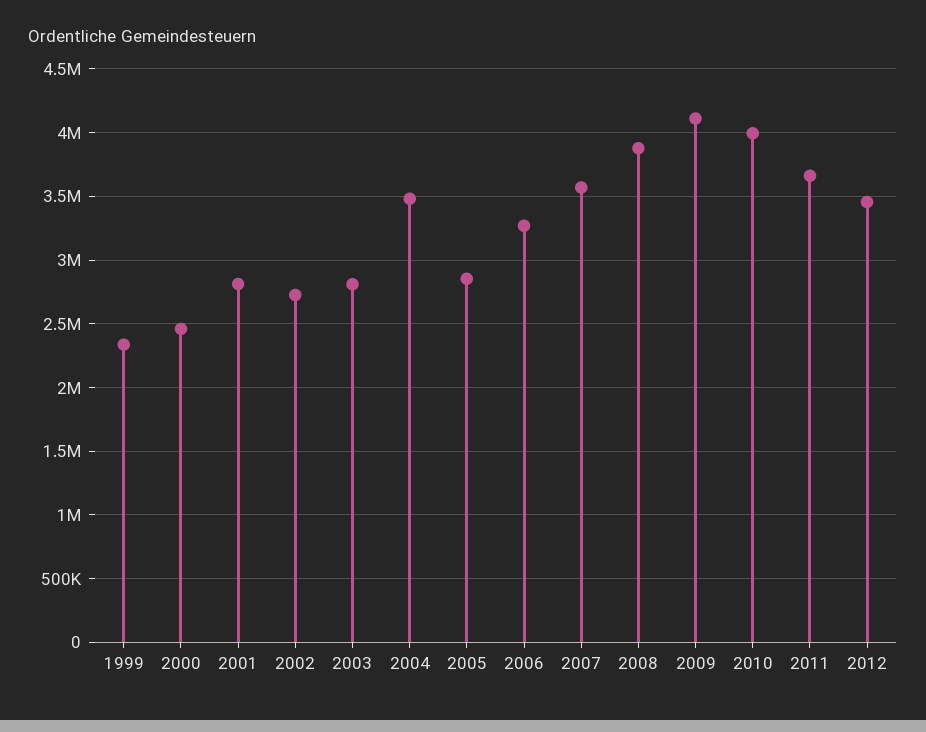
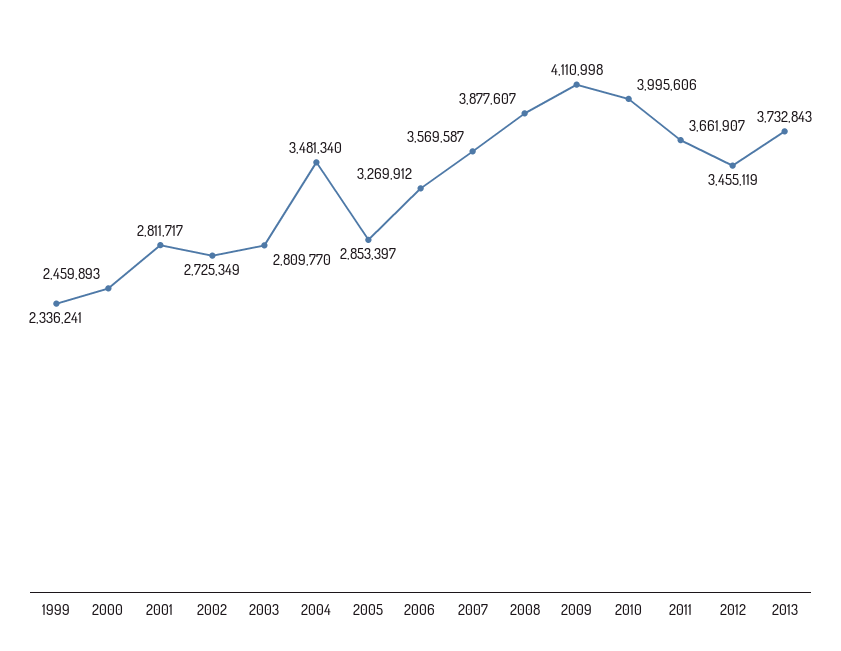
2013: none -> 3732843

